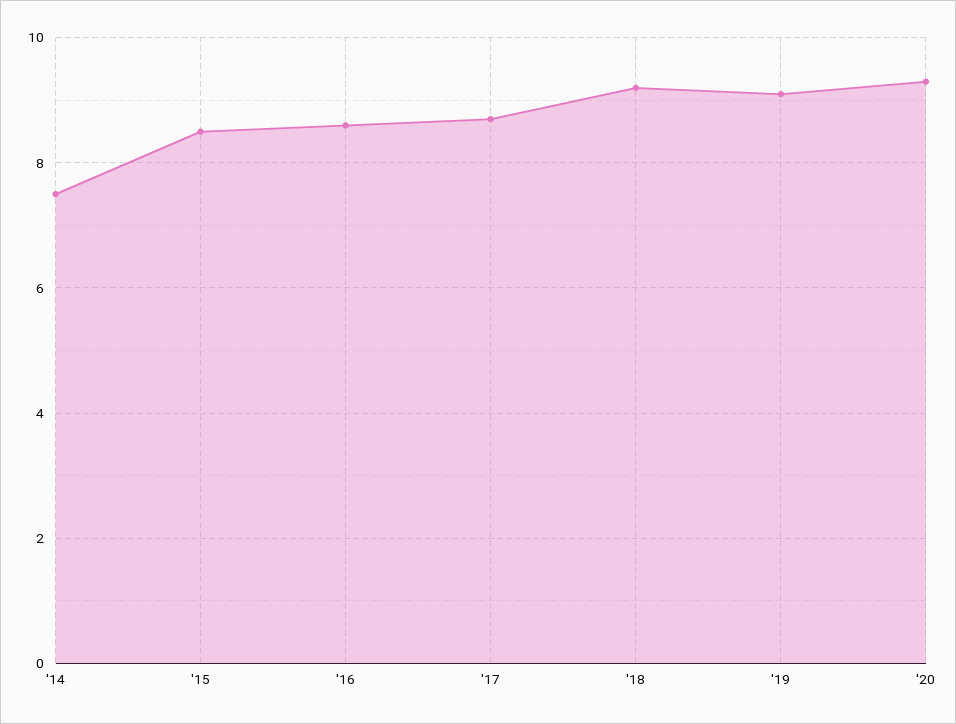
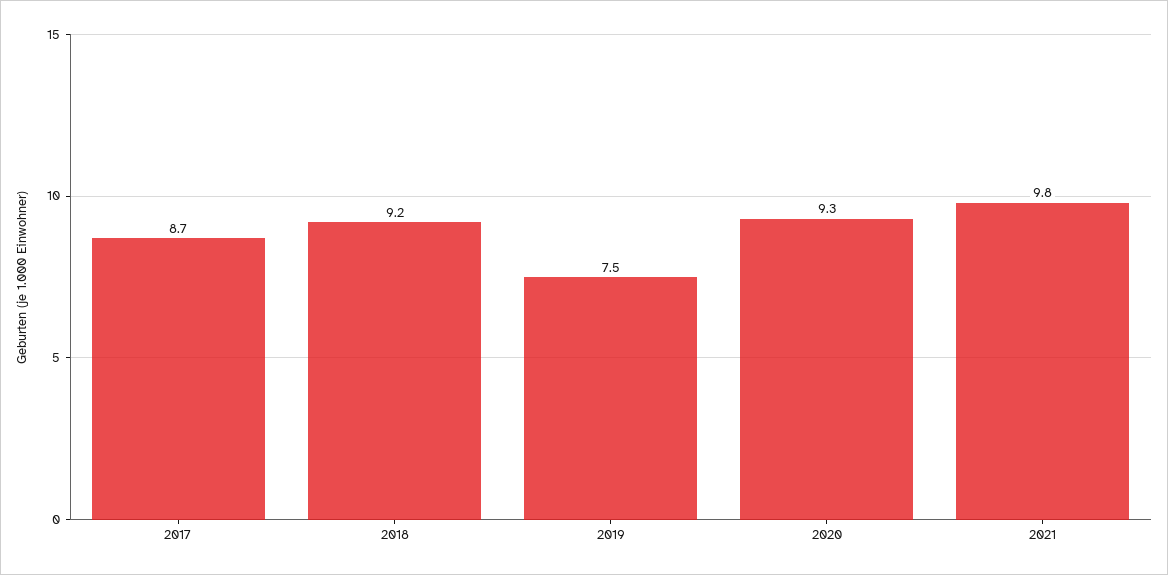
'14: 7.5 -> none
'15: 8.5 -> none
'16: 8.5 -> none
'19: 9 -> 7.5
2021: none -> 9.8

